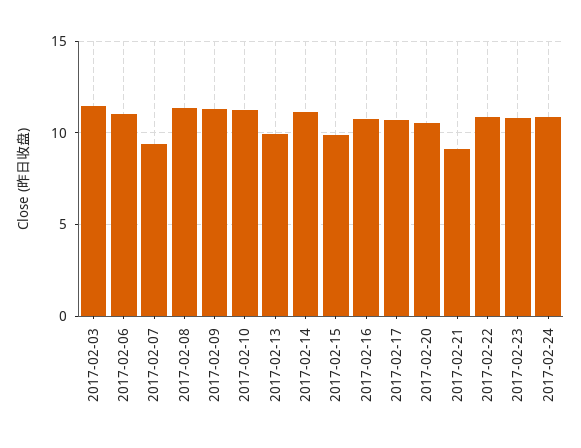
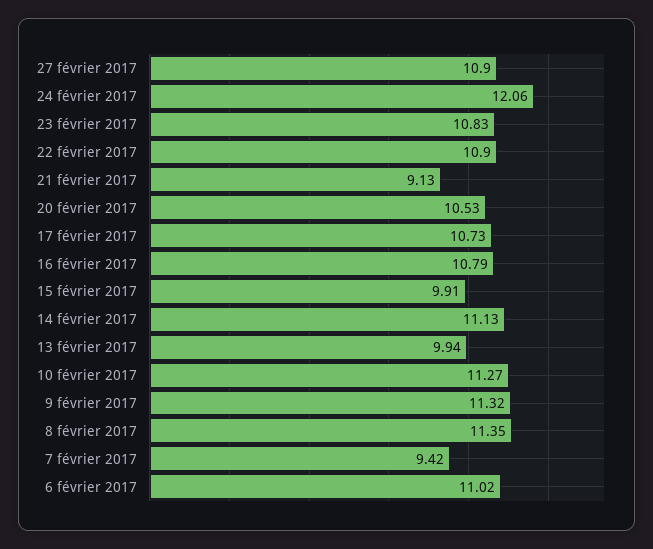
2017-02-03: 11.5 -> none
2017-02-24: 11 -> 12.06
27 février 2017: none -> 10.9

